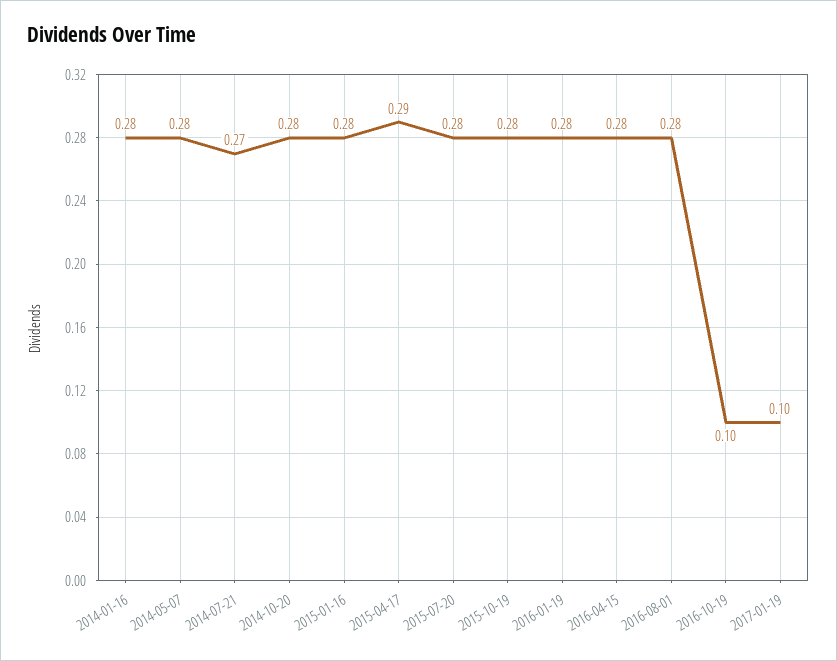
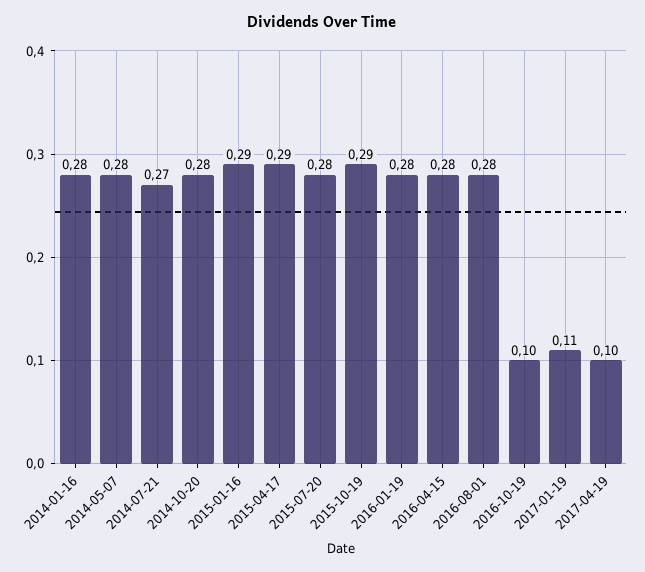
2015-01-16: 0.28 -> 0.29
2015-10-19: 0.28 -> 0.29
2017-01-19: 0.1 -> 0.11
2017-04-19: none -> 0.1

